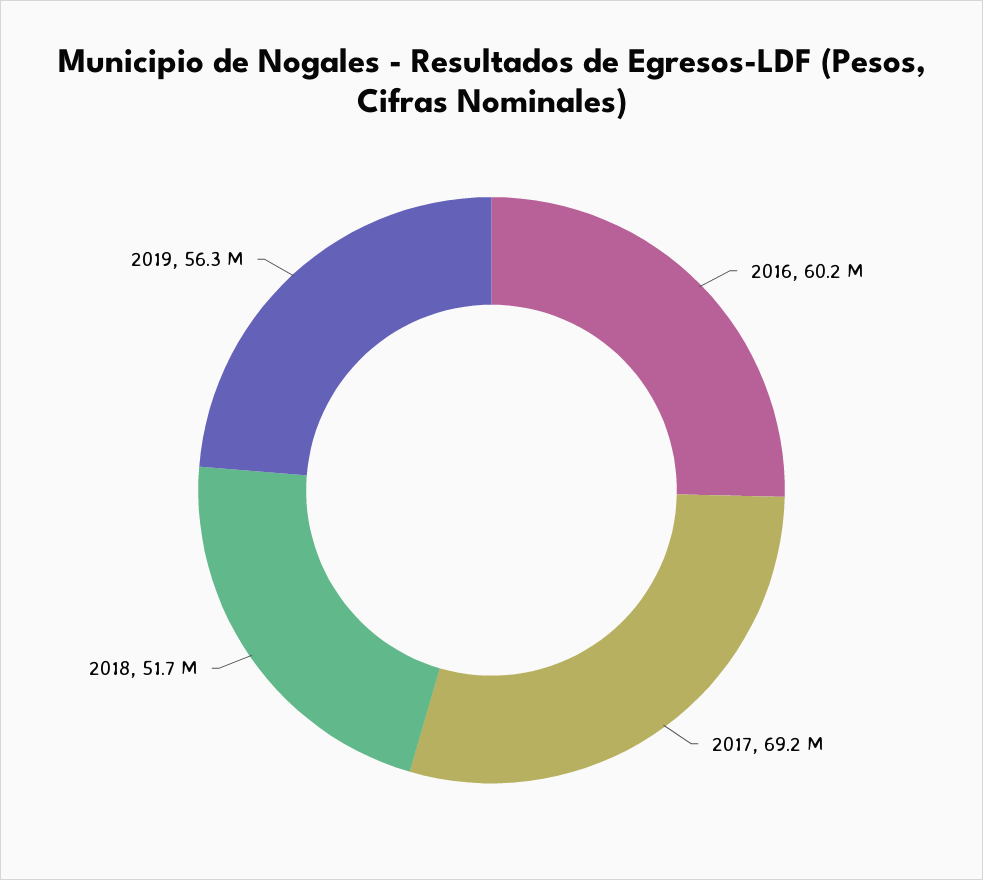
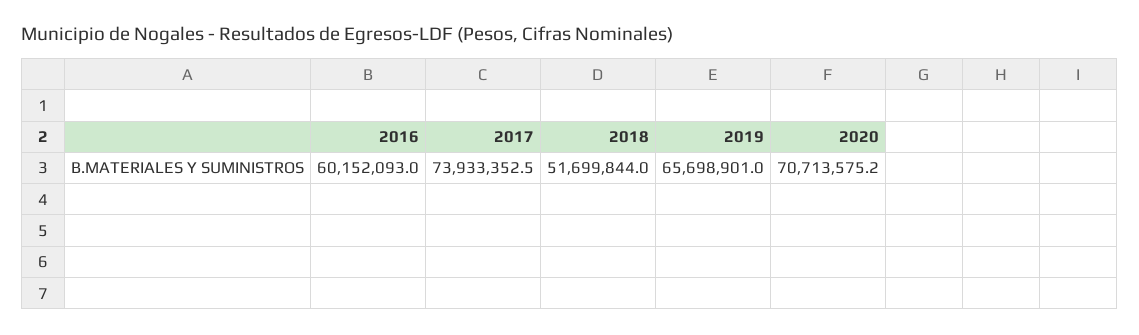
2017: 69200000 -> 73933352.5
2019: 56300000 -> 65698901
2020: none -> 70713575.2

